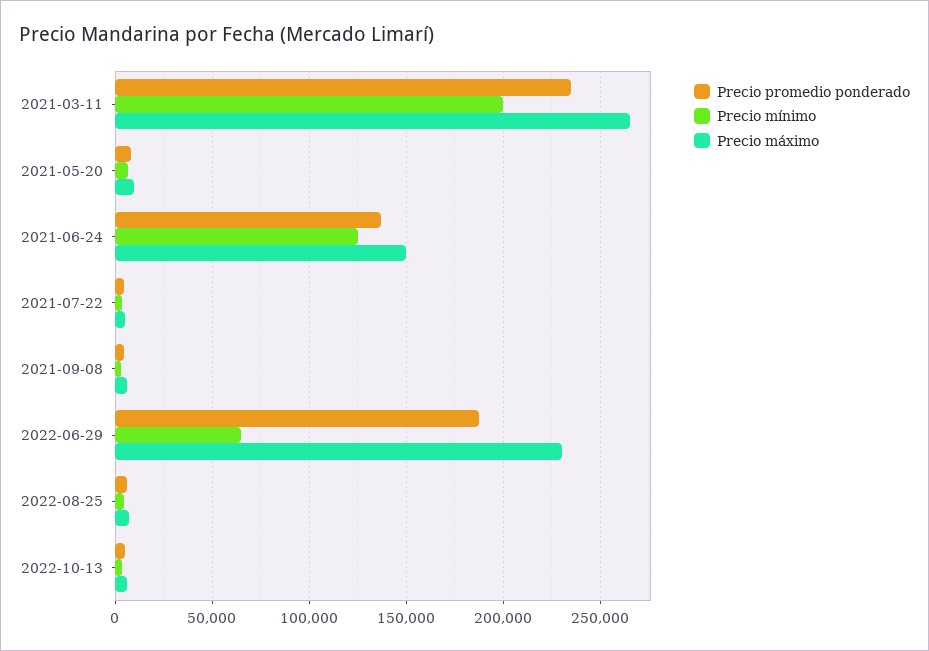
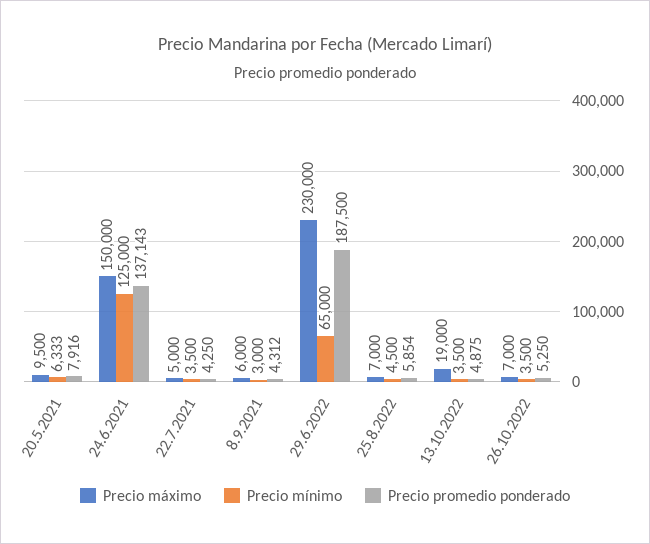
Precio promedio ponderado, 2021-03-11: 235000 -> none
Precio mínimo, 2021-03-11: 200000 -> none
Precio máximo, 2021-03-11: 265000 -> none
Precio máximo, 2022-10-13: 5000 -> 19000
Precio máximo, 26.10.2022: none -> 7000
Precio mínimo, 26.10.2022: none -> 3500
Precio promedio ponderado, 26.10.2022: none -> 5250

